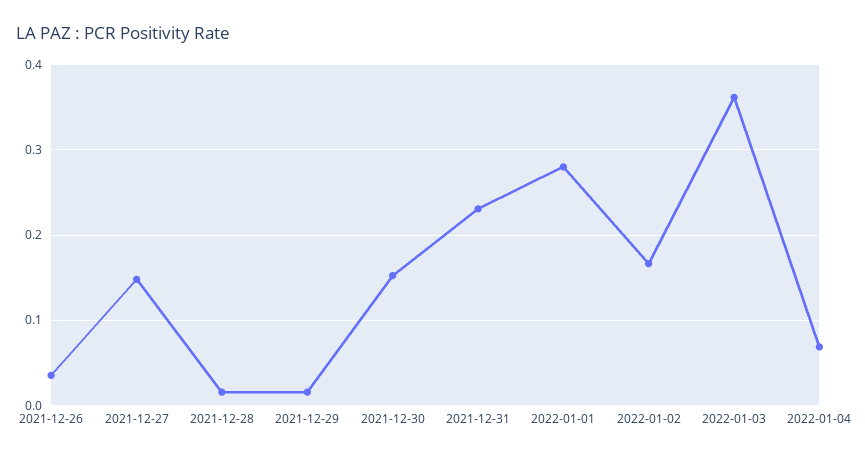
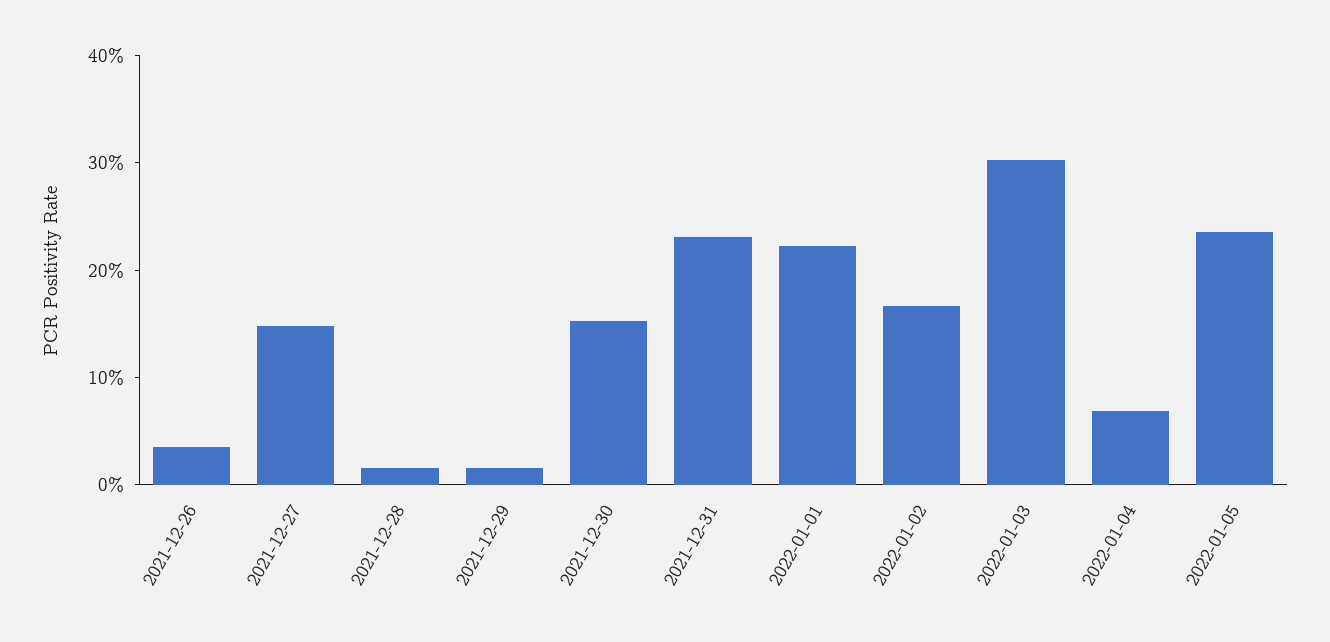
2022-01-01: 0.28 -> 0.22
2022-01-03: 0.36 -> 0.3
2022-01-05: none -> 0.24

